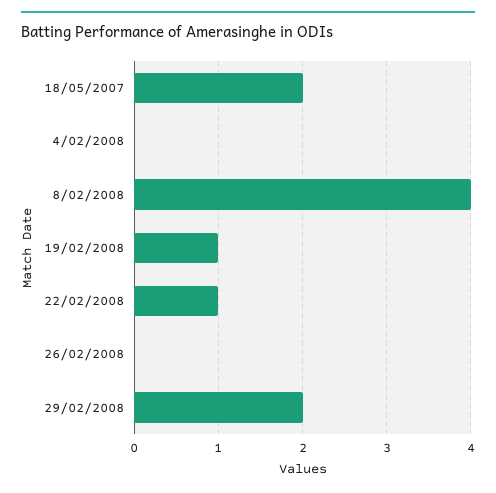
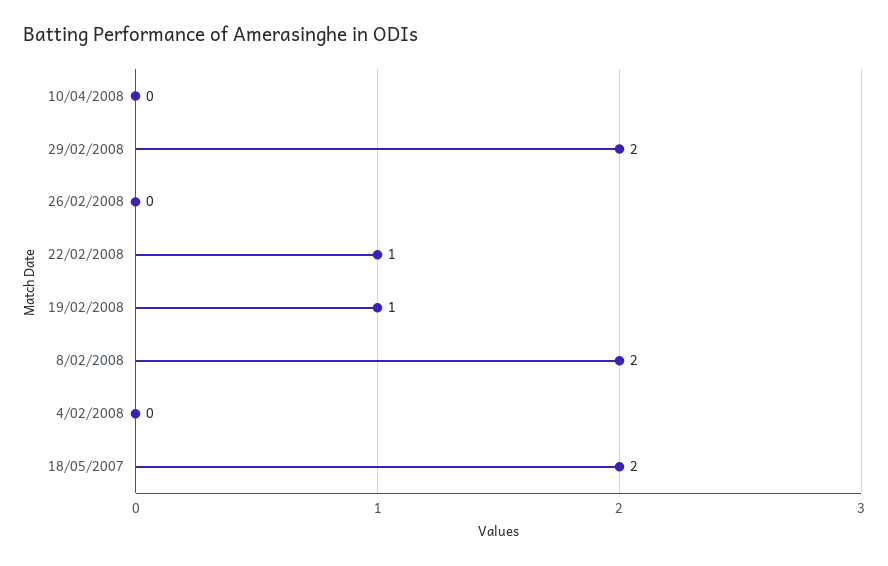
8/02/2008: 4 -> 2
10/04/2008: none -> 0

